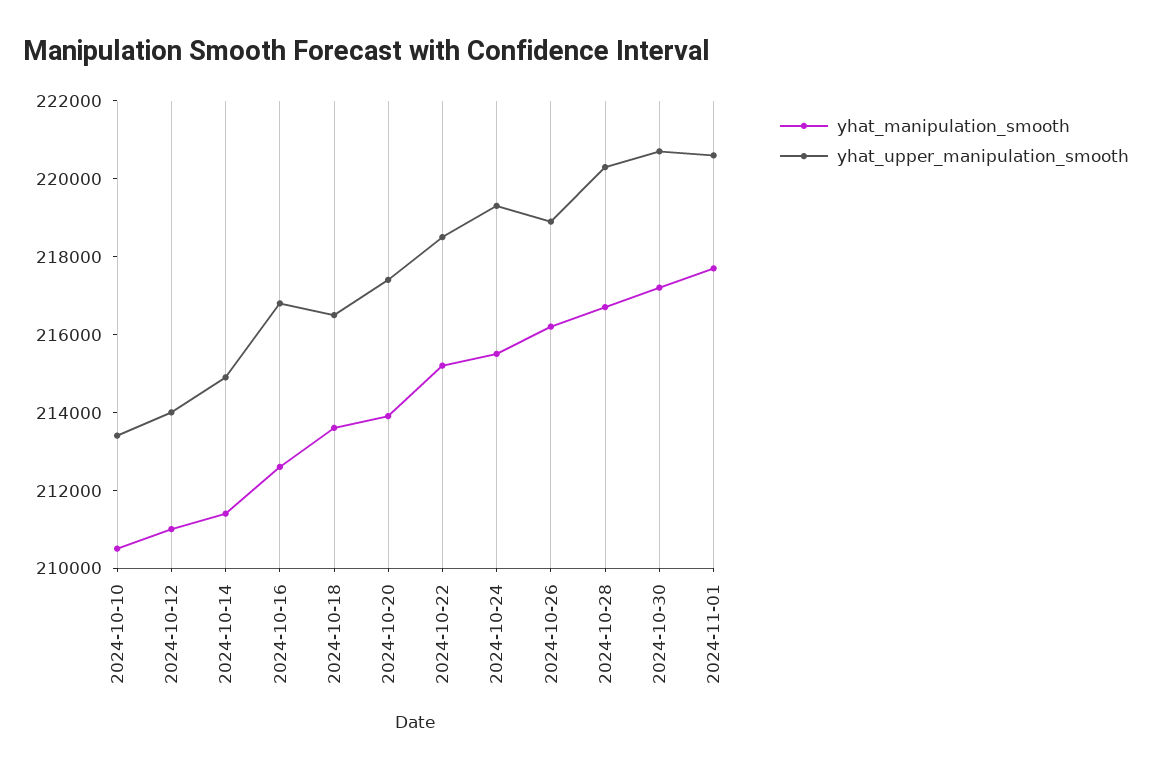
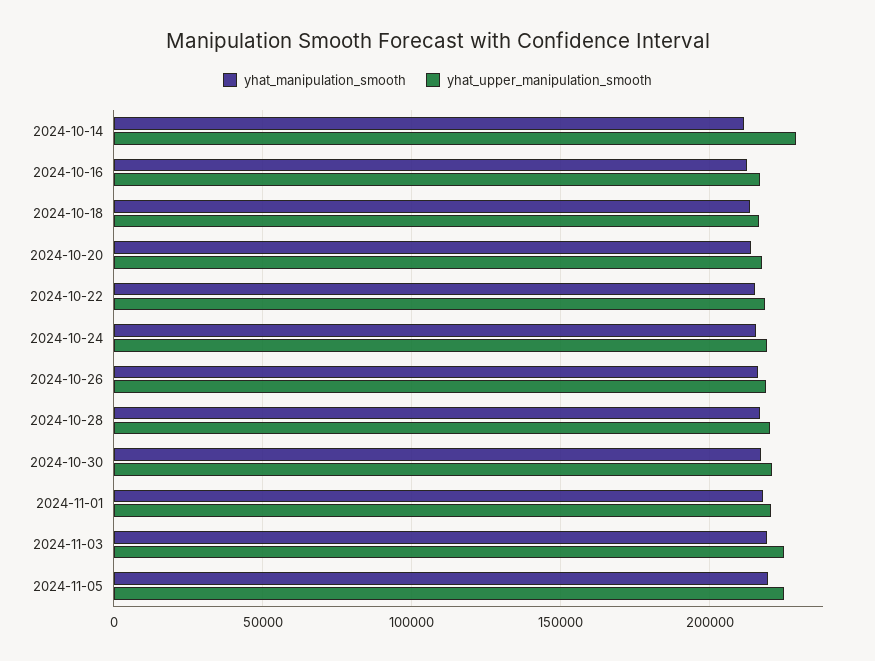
yhat_manipulation_smooth, 2024-10-10: 210500 -> none
yhat_upper_manipulation_smooth, 2024-10-10: 213500 -> none
yhat_manipulation_smooth, 2024-10-12: 211000 -> none
yhat_upper_manipulation_smooth, 2024-10-12: 214000 -> none
yhat_upper_manipulation_smooth, 2024-10-14: 215000 -> 230000
yhat_manipulation_smooth, 2024-11-03: none -> 220000
yhat_upper_manipulation_smooth, 2024-11-03: none -> 225000
yhat_manipulation_smooth, 2024-11-05: none -> 220000
yhat_upper_manipulation_smooth, 2024-11-05: none -> 225000

